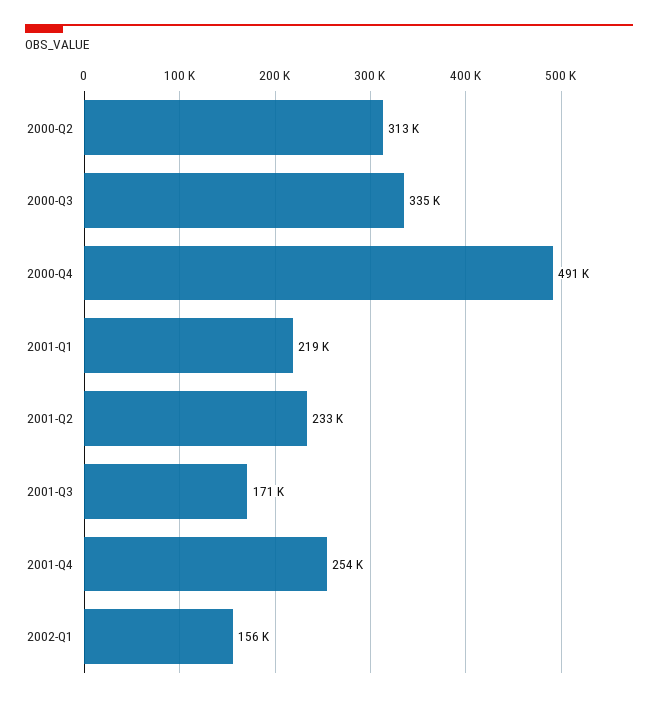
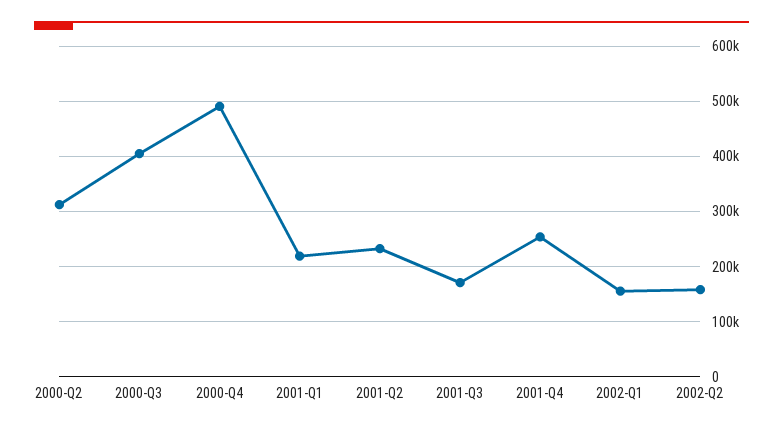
2000-Q3: 335000 -> 400000
2002-Q2: none -> 160000

